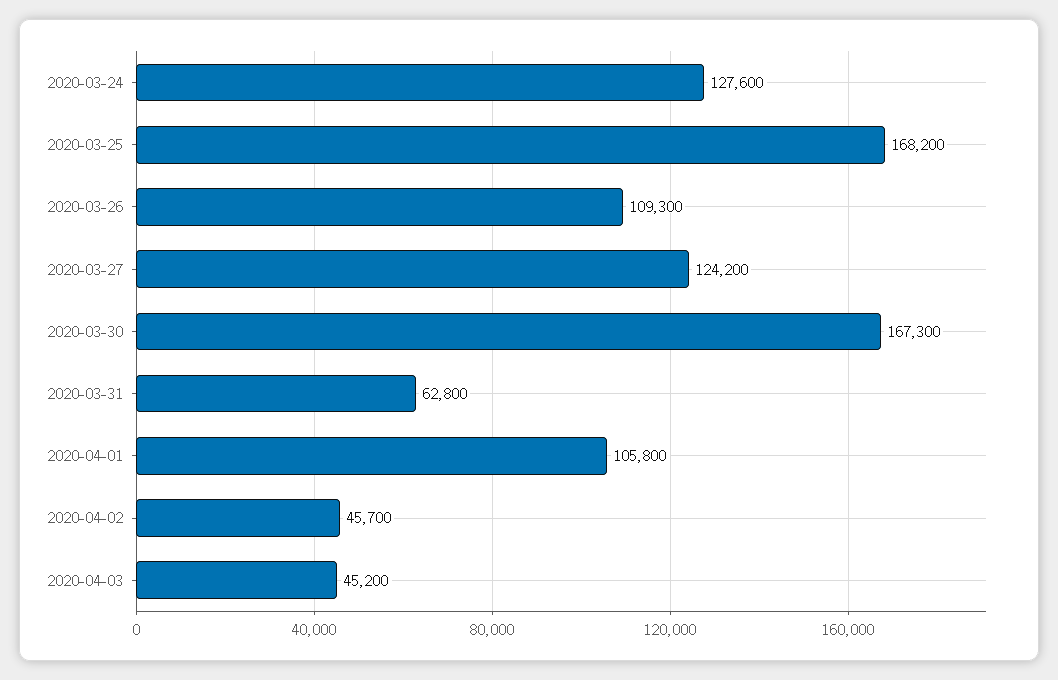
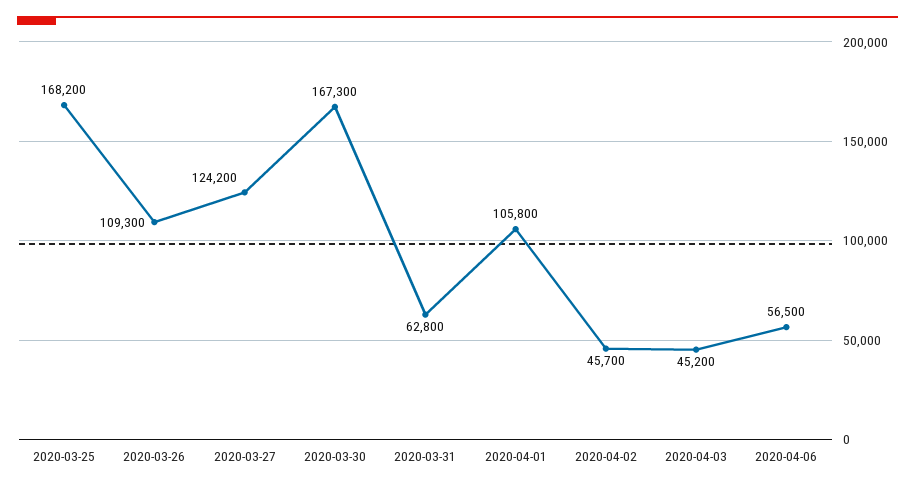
2020-03-24: 127600 -> none
2020-04-06: none -> 56500

